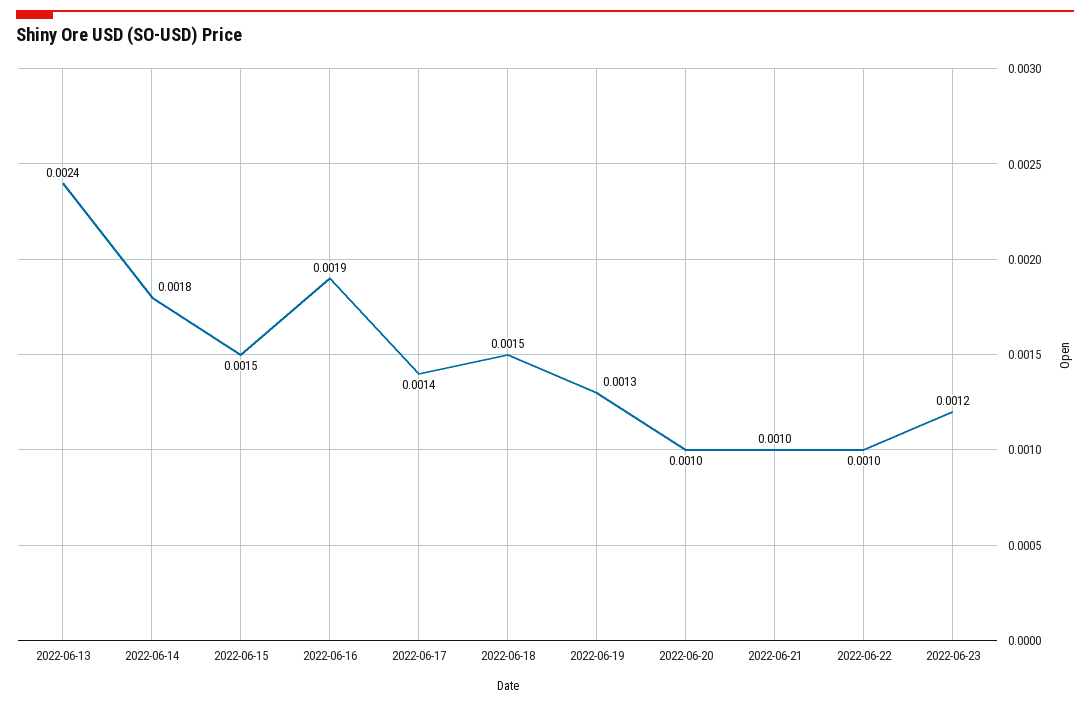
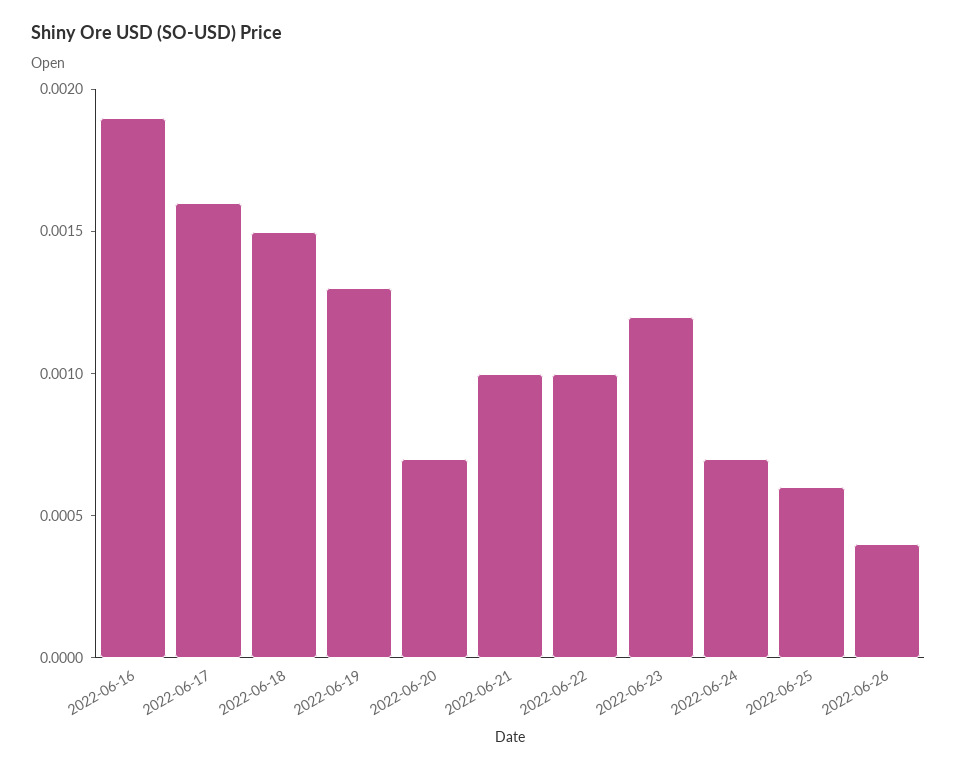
2022-06-13: 0.0024 -> none
2022-06-14: 0.0018 -> none
2022-06-15: 0.0015 -> none
2022-06-17: 0.0014 -> 0.0016
2022-06-20: 0.001 -> 0.0007
2022-06-24: none -> 0.0007
2022-06-25: none -> 0.0006
2022-06-26: none -> 0.0004

